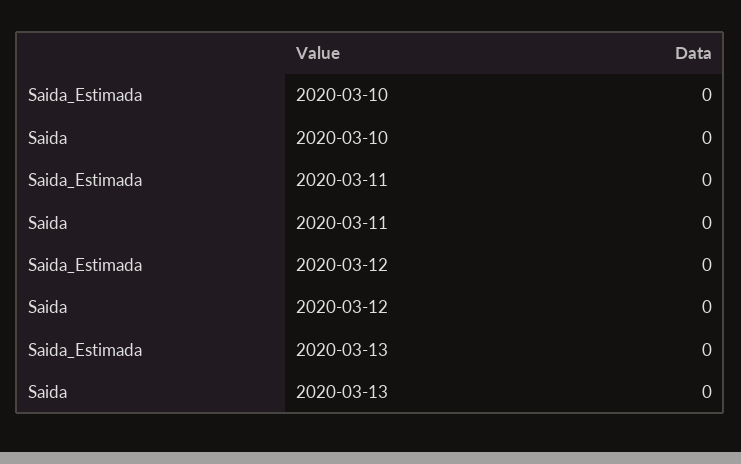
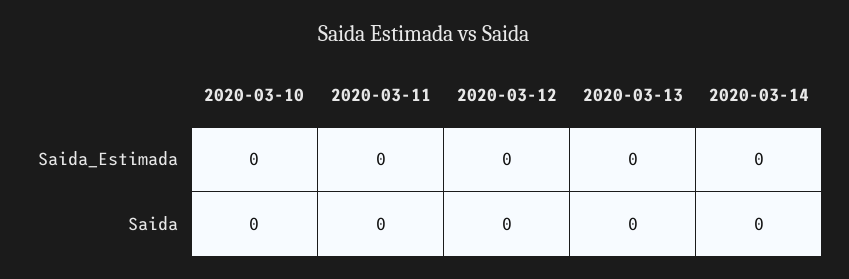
Saida_Estimada, 2020-03-14: none -> 0
Saida, 2020-03-14: none -> 0

